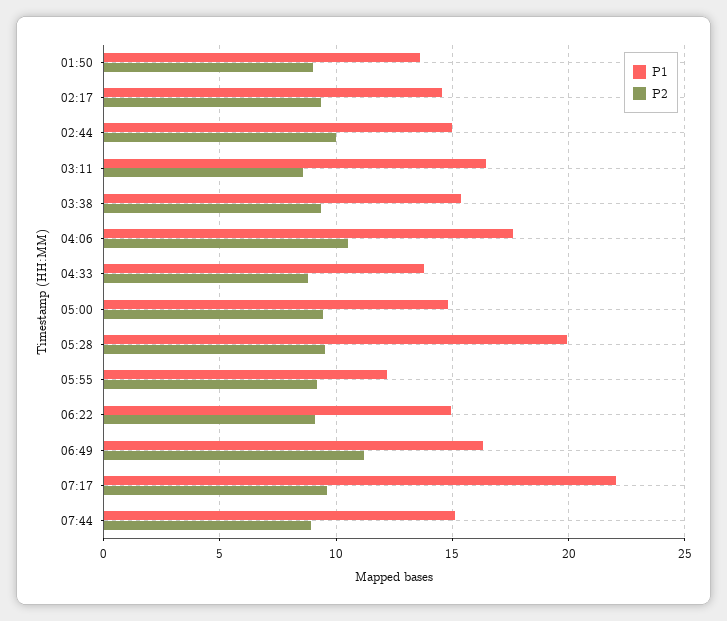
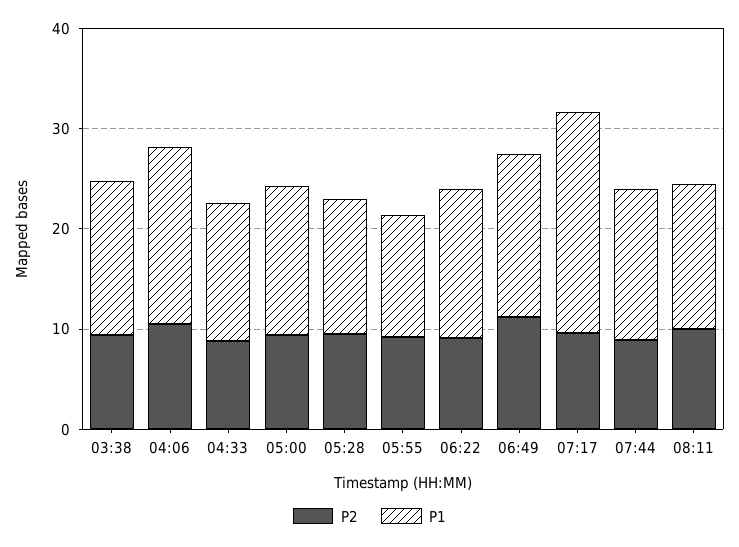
P1, 01:50: 13.5 -> none
P2, 01:50: 9 -> none
P1, 02:17: 14.5 -> none
P2, 02:17: 9.5 -> none
P1, 02:44: 15 -> none
P2, 02:44: 10 -> none
P1, 03:11: 16.5 -> none
P2, 03:11: 8.5 -> none
P1, 05:28: 20 -> 14
P2, 08:11: none -> 10
P1, 08:11: none -> 14

